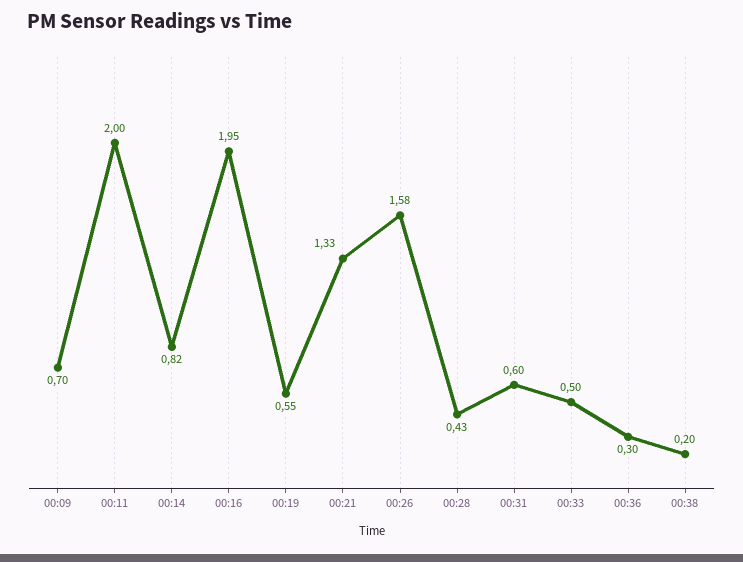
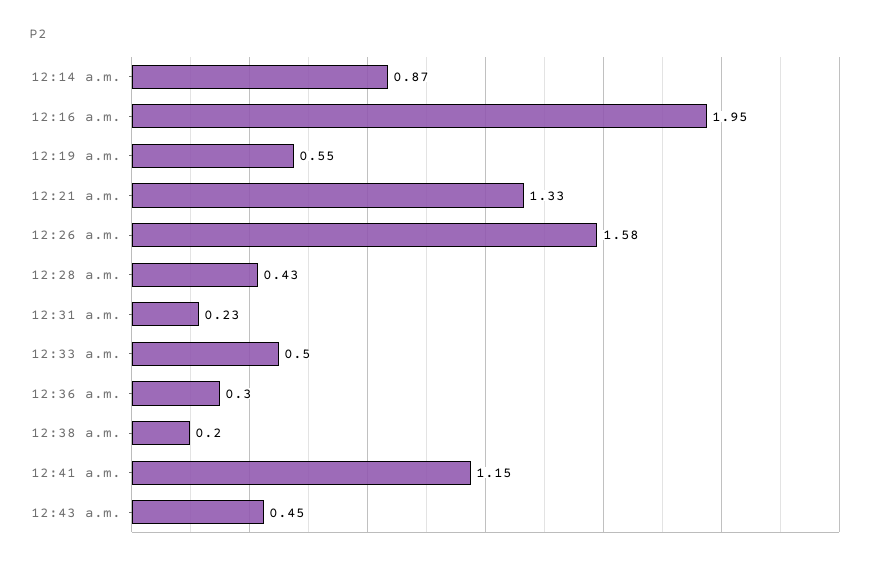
00:09: 0.7 -> none
00:11: 2 -> none
00:14: 0.82 -> 0.87
00:31: 0.6 -> 0.23
12:41 a.m.: none -> 1.15
12:43 a.m.: none -> 0.45

